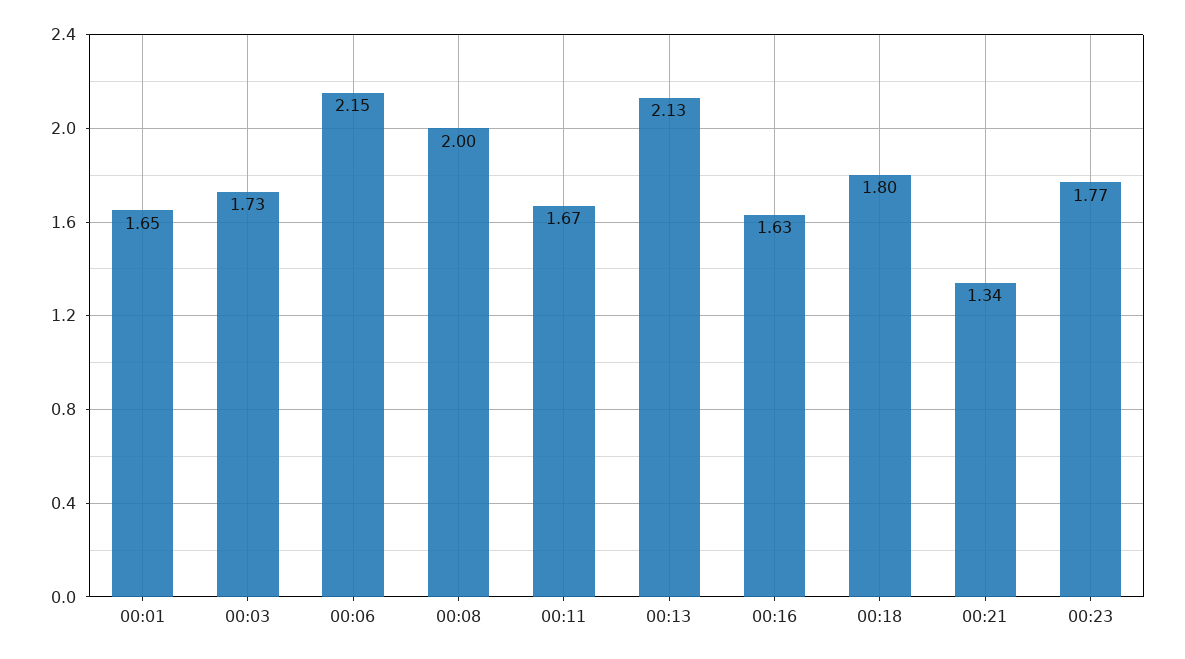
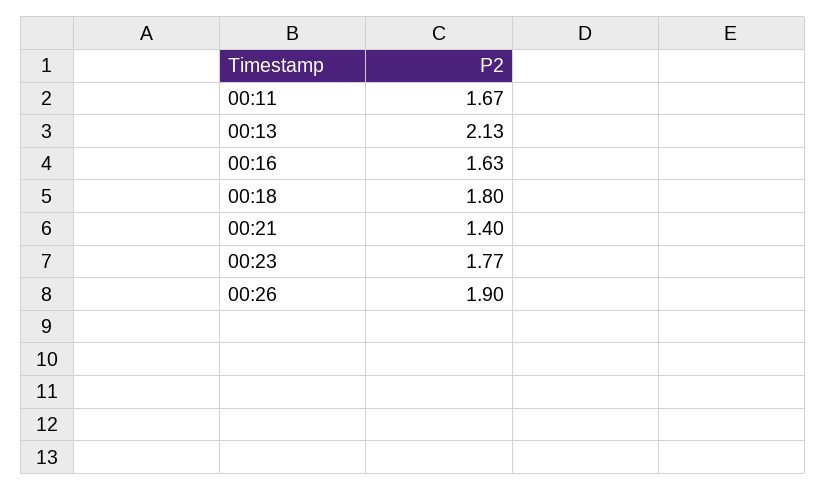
00:01: 1.65 -> none
00:03: 1.73 -> none
00:06: 2.15 -> none
00:08: 2 -> none
00:21: 1.34 -> 1.4
00:26: none -> 1.9

